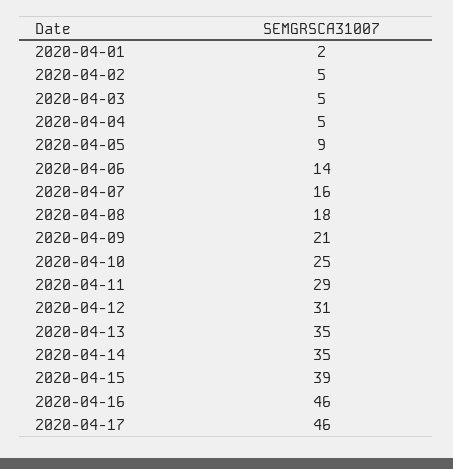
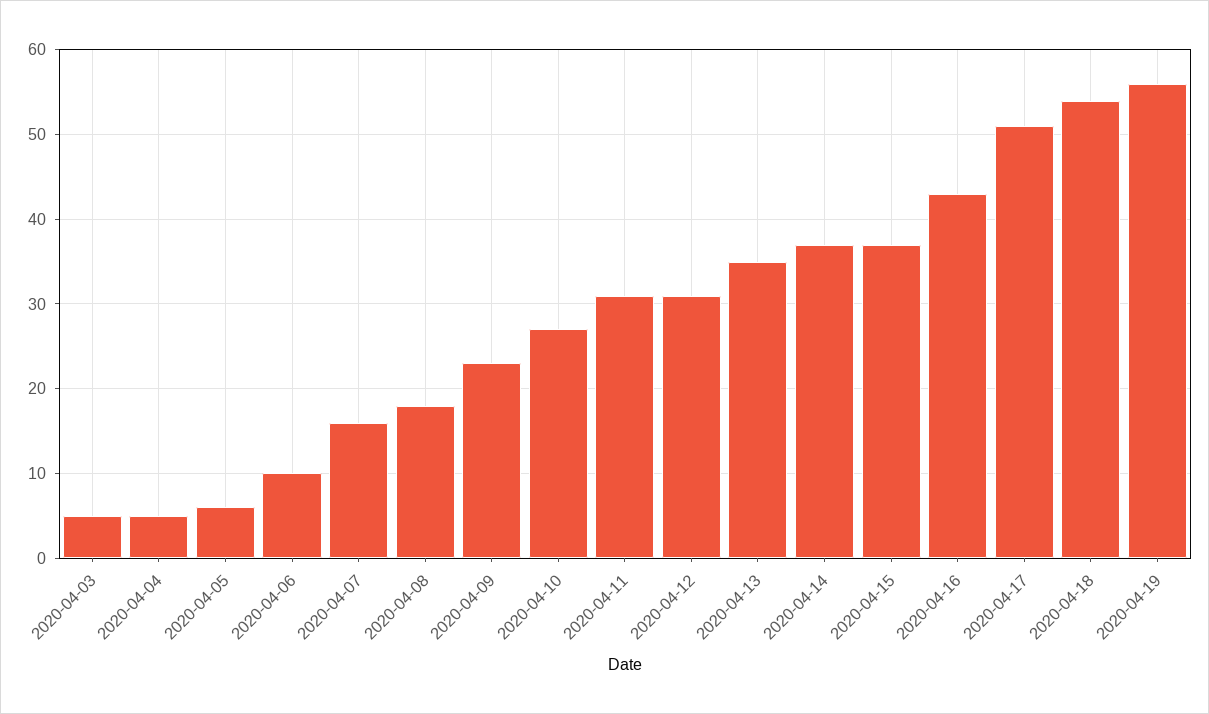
2020-04-01: 2 -> none
2020-04-02: 5 -> none
2020-04-05: 9 -> 6
2020-04-06: 14 -> 10
2020-04-09: 21 -> 23
2020-04-10: 25 -> 27
2020-04-11: 29 -> 31
2020-04-14: 35 -> 37
2020-04-15: 39 -> 37
2020-04-16: 46 -> 43
2020-04-17: 46 -> 51
2020-04-18: none -> 54
2020-04-19: none -> 56

